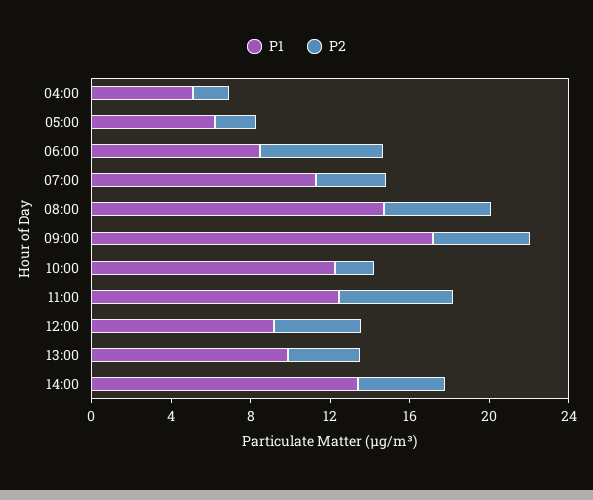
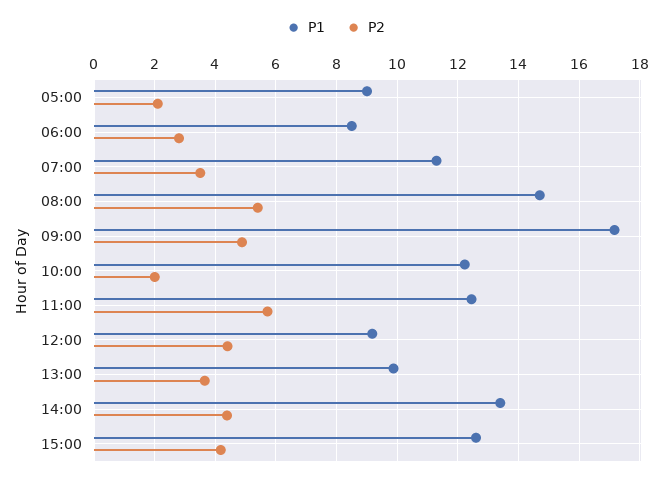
P1, 04:00: 5 -> none
P2, 04:00: 2 -> none
P1, 05:00: 6 -> 9
P2, 06:00: 6 -> 2.8
P1, 15:00: none -> 12.6
P2, 15:00: none -> 4.2

